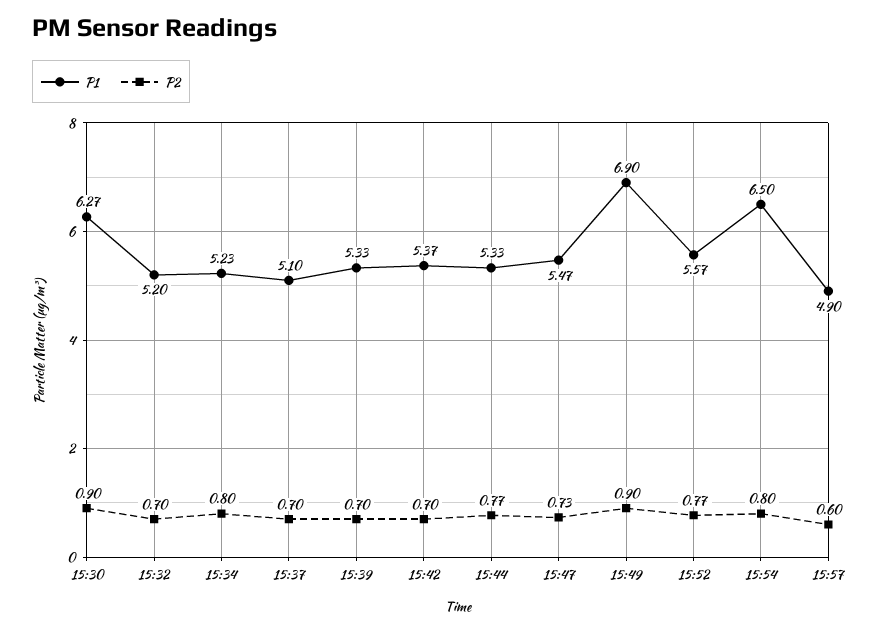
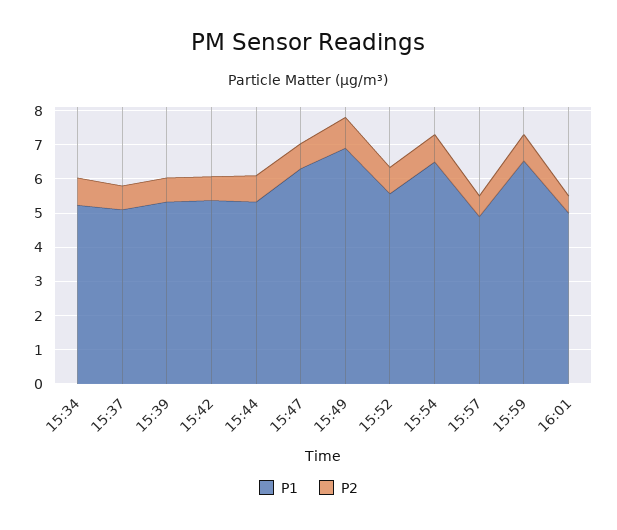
P1, 15:30: 6.27 -> none
P2, 15:30: 0.9 -> none
P1, 15:32: 5.2 -> none
P2, 15:32: 0.7 -> none
P1, 15:47: 5.47 -> 6.25
P1, 15:59: none -> 6.5
P2, 15:59: none -> 0.75
P1, 16:01: none -> 5
P2, 16:01: none -> 0.5

